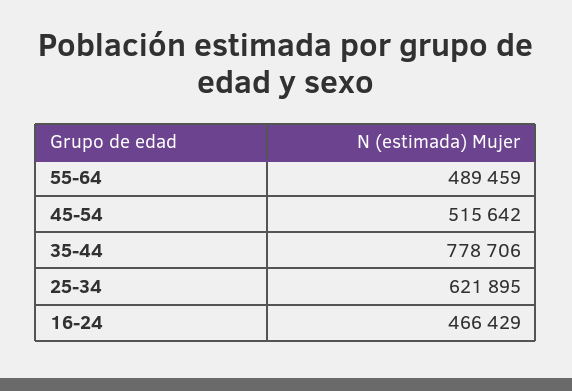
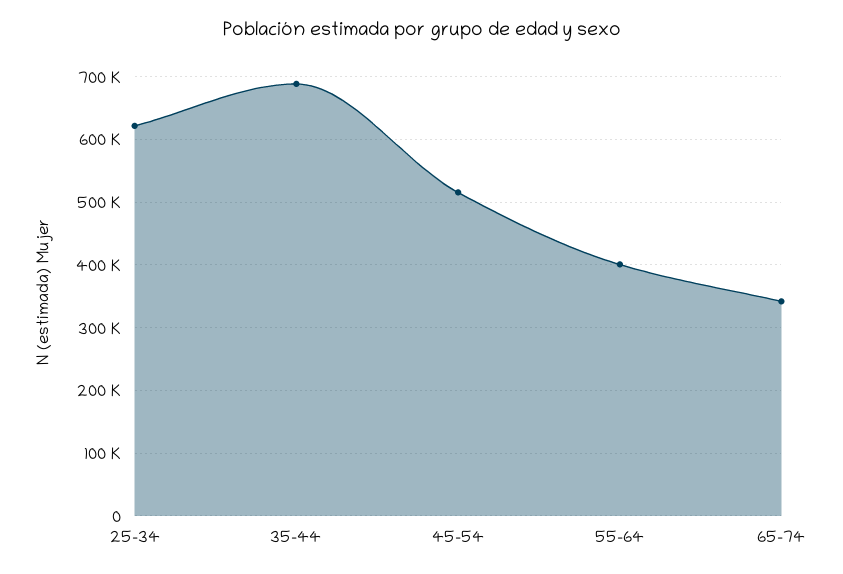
55-64: 489459 -> 400000
35-44: 778706 -> 690000
16-24: 466429 -> none
65-74: none -> 340000

